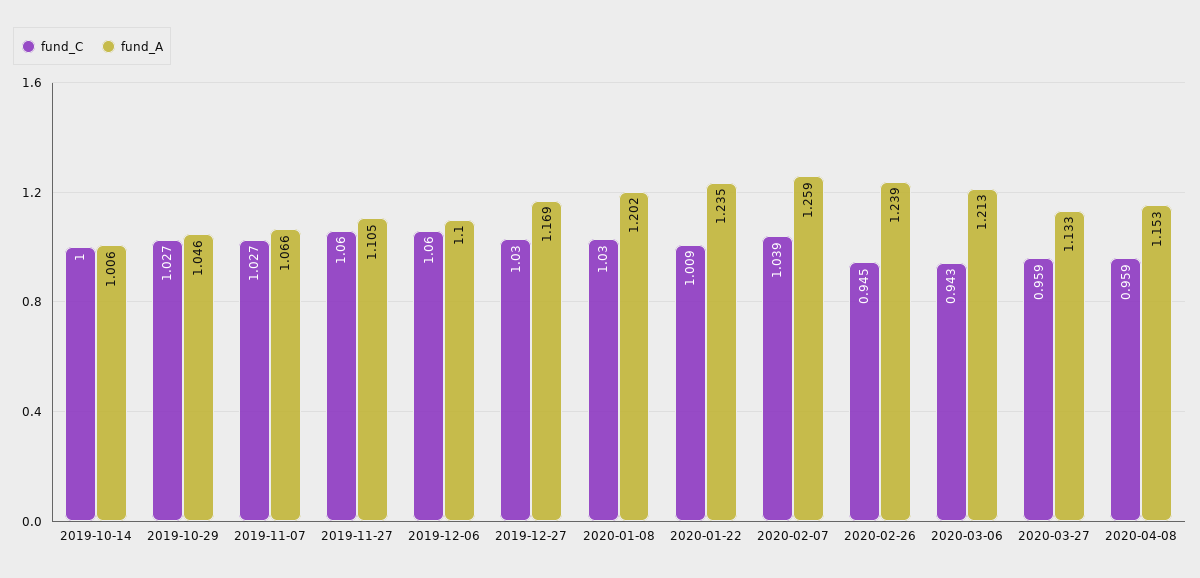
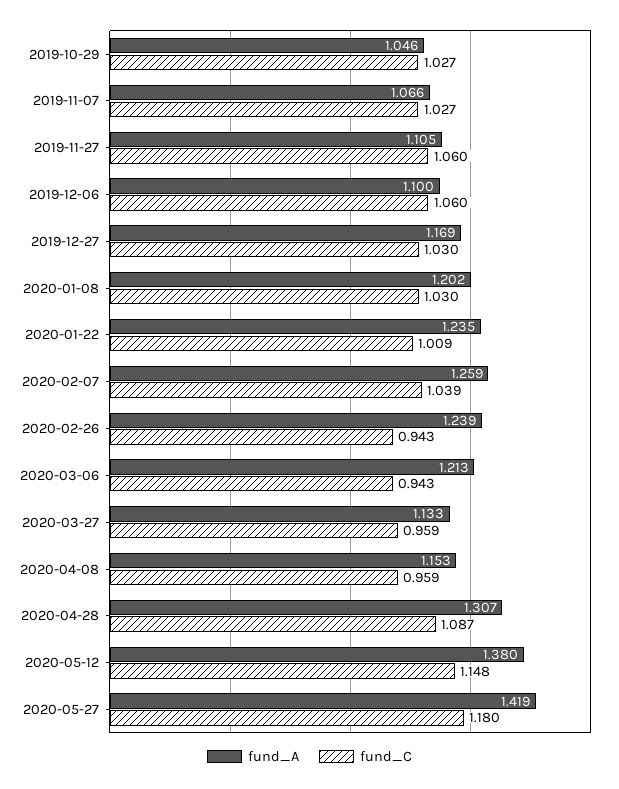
fund_C, 2019-10-14: 1 -> none
fund_A, 2019-10-14: 1.006 -> none
fund_C, 2020-02-26: 0.945 -> 0.943
fund_A, 2020-04-28: none -> 1.307
fund_C, 2020-04-28: none -> 1.087
fund_A, 2020-05-12: none -> 1.38
fund_C, 2020-05-12: none -> 1.148
fund_A, 2020-05-27: none -> 1.419
fund_C, 2020-05-27: none -> 1.18

